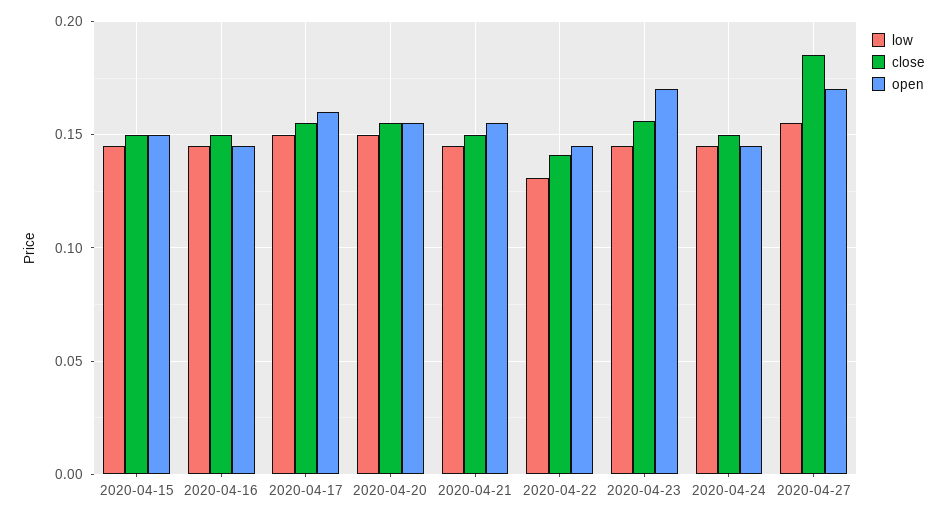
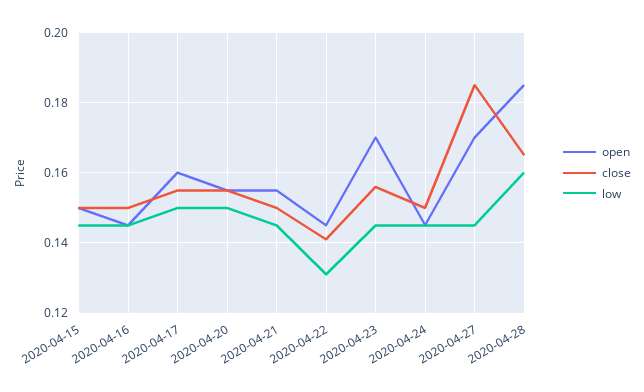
low, 2020-04-27: 0.155 -> 0.145
open, 2020-04-28: none -> 0.185
close, 2020-04-28: none -> 0.165
low, 2020-04-28: none -> 0.16

